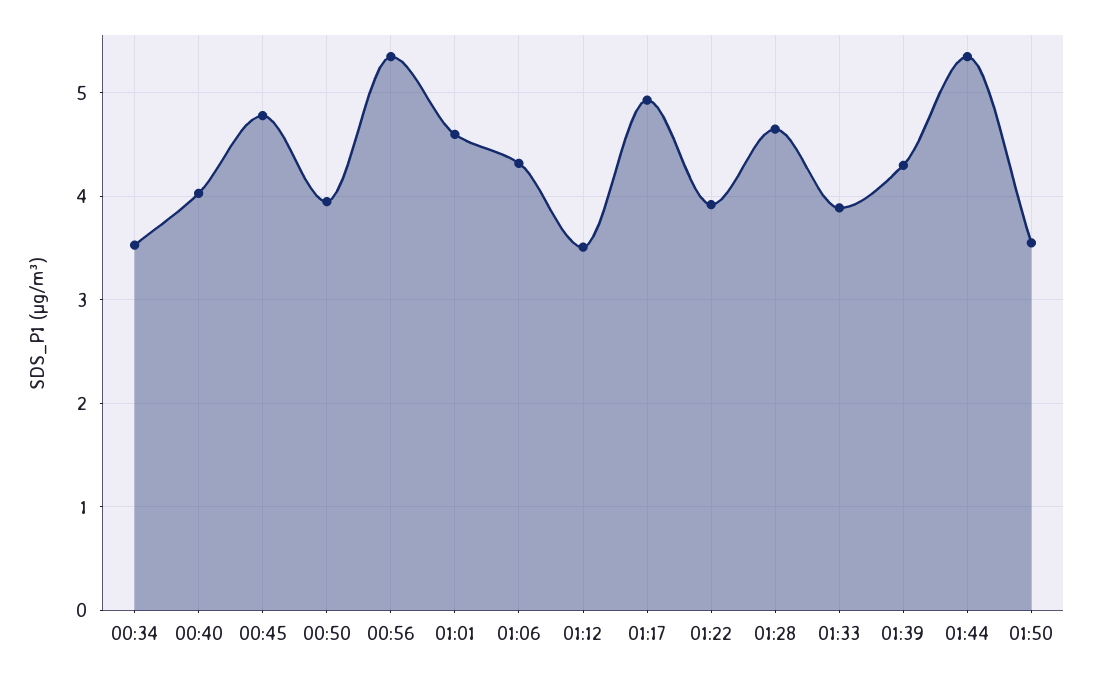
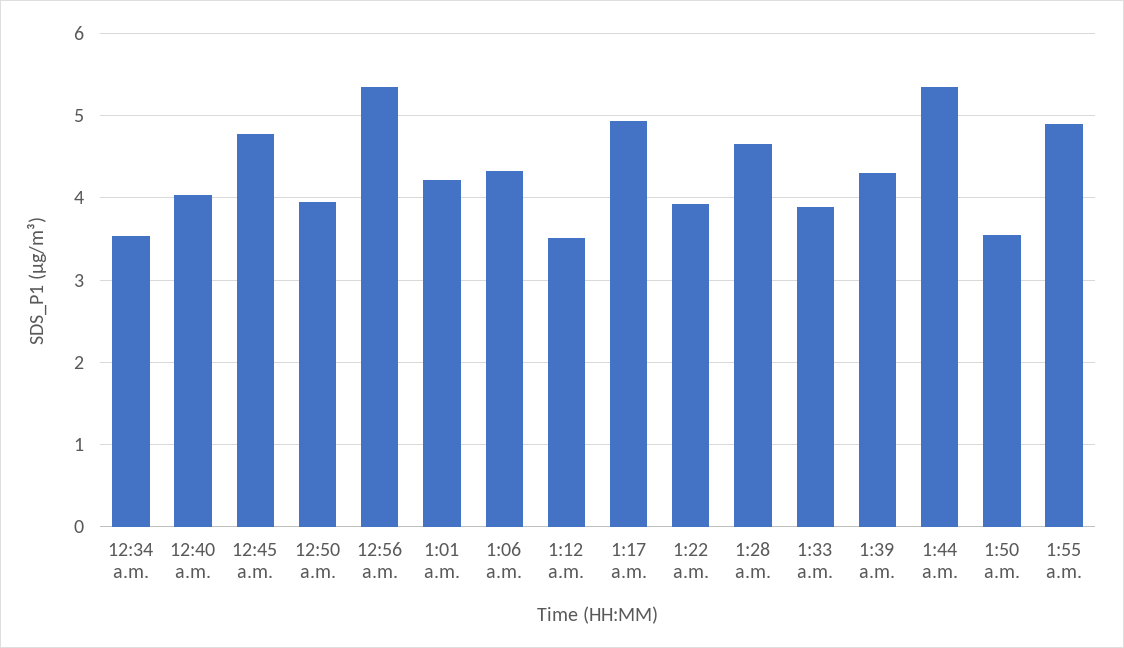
01:01: 4.6 -> 4.2
1:55 a.m.: none -> 4.9

